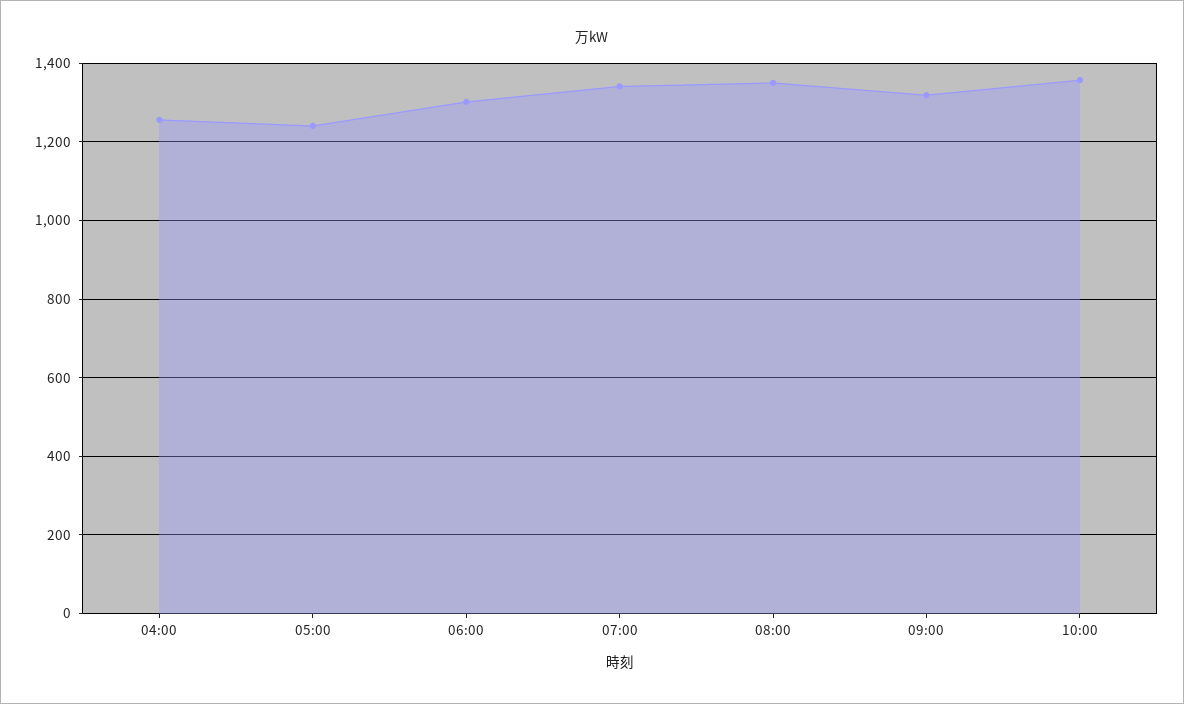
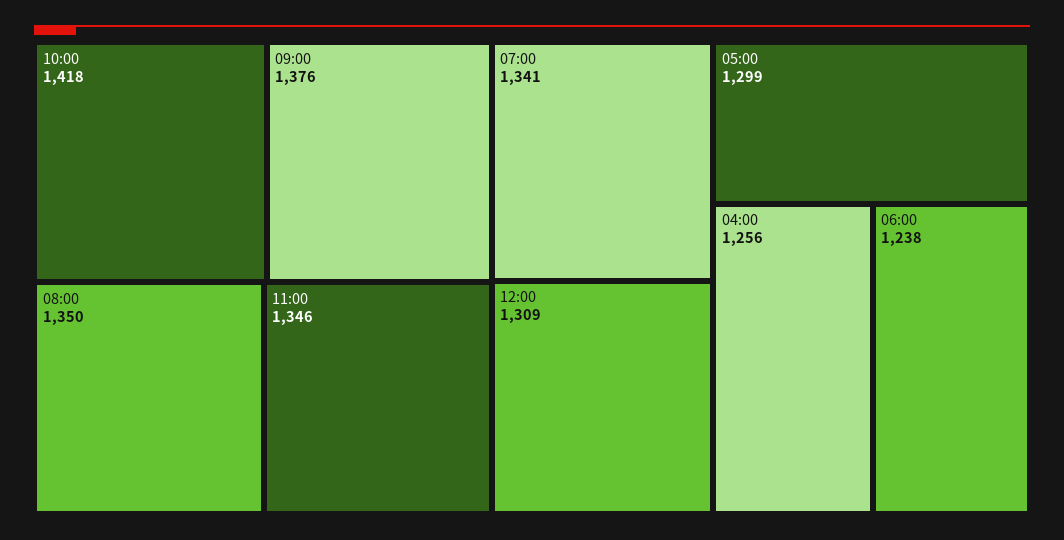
05:00: 1240 -> 1299
06:00: 1300 -> 1238
09:00: 1320 -> 1376
10:00: 1360 -> 1418
11:00: none -> 1346
12:00: none -> 1309

